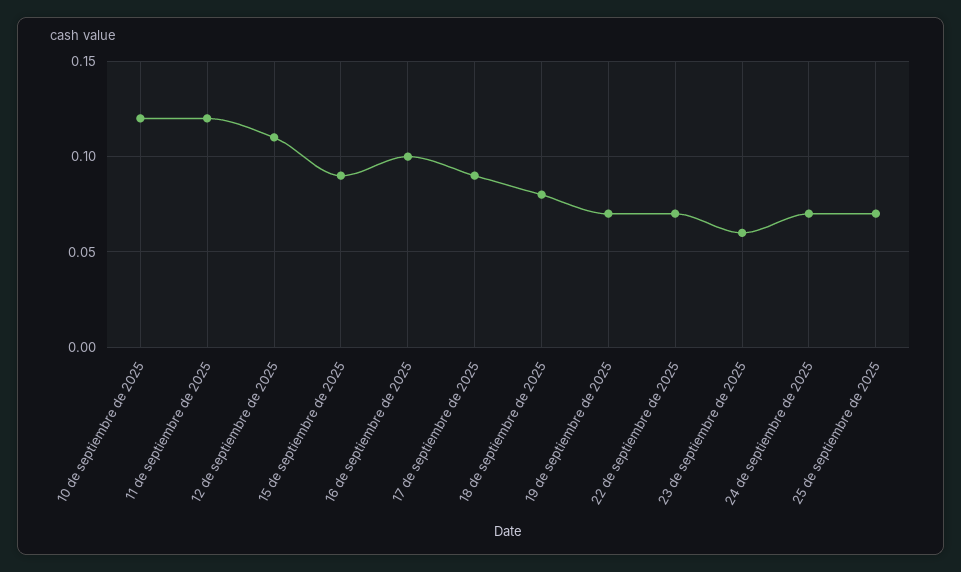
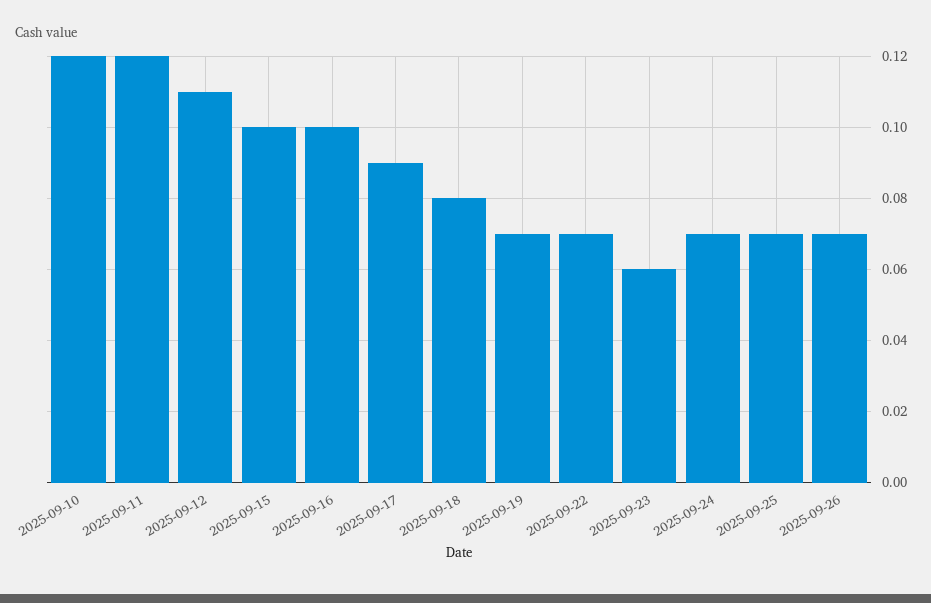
15 de septiembre de 2025: 0.09 -> 0.1
2025-09-26: none -> 0.07

